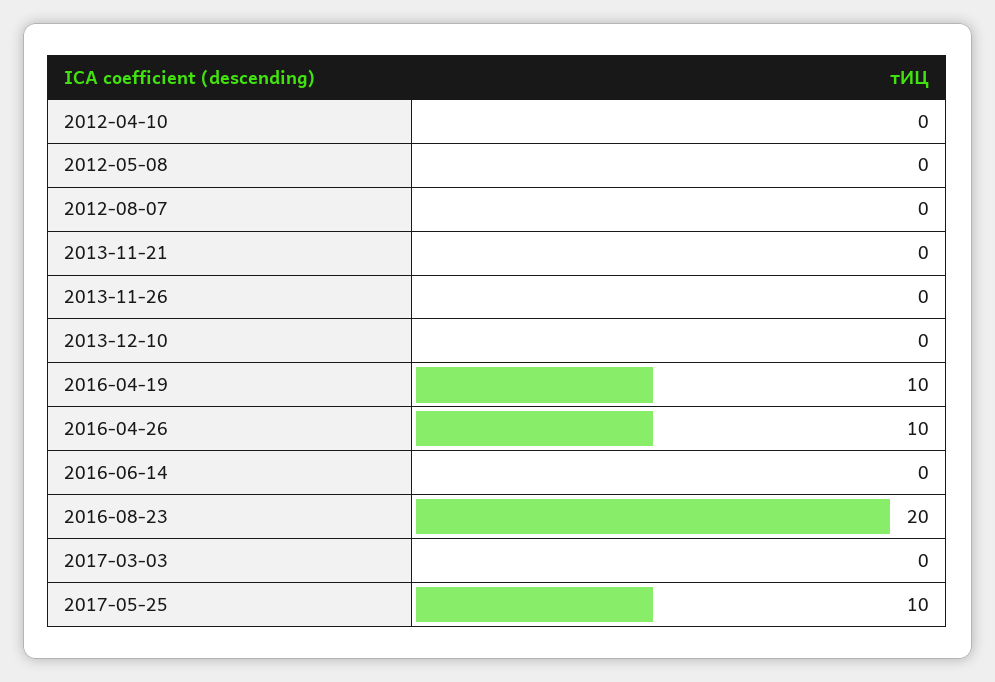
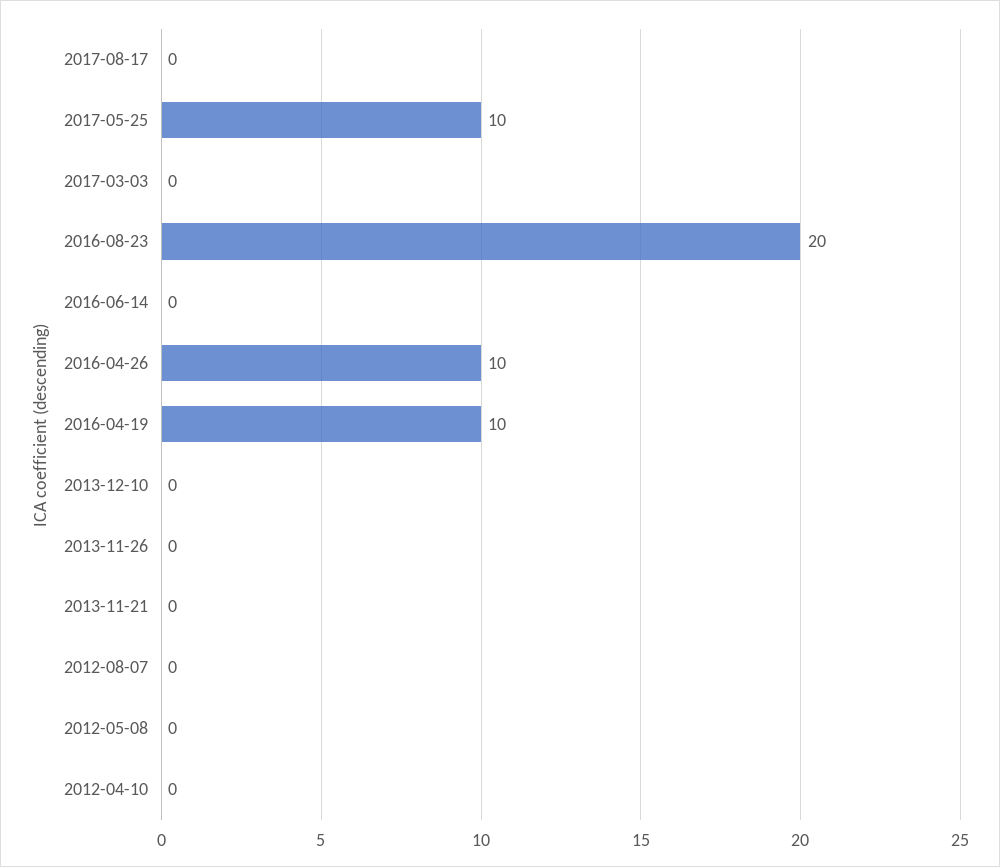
2017-08-17: none -> 0

